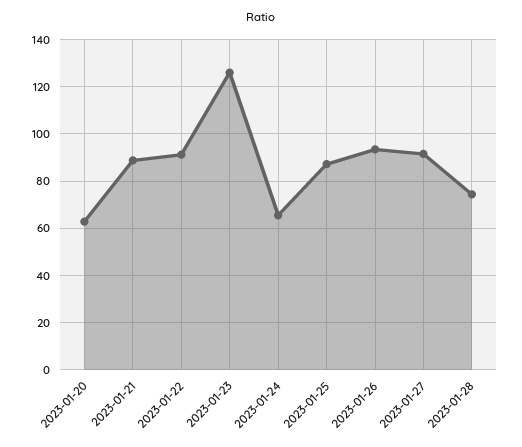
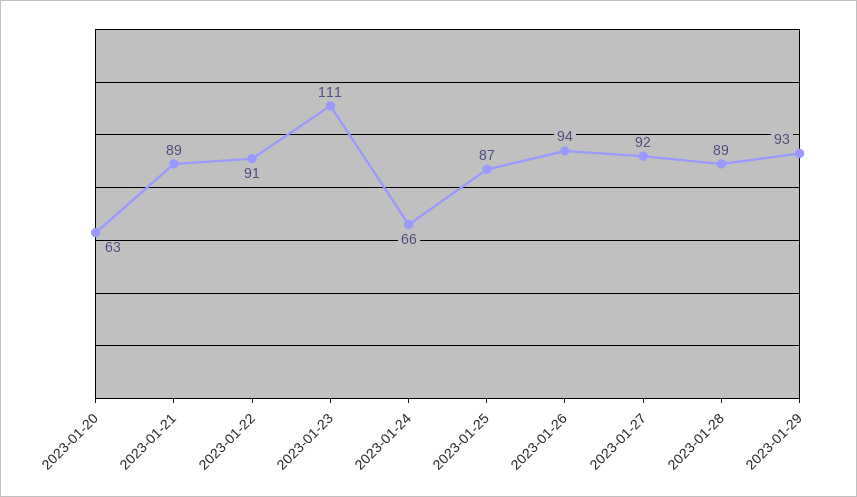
2023-01-23: 125 -> 111
2023-01-28: 75 -> 89
2023-01-29: none -> 93

